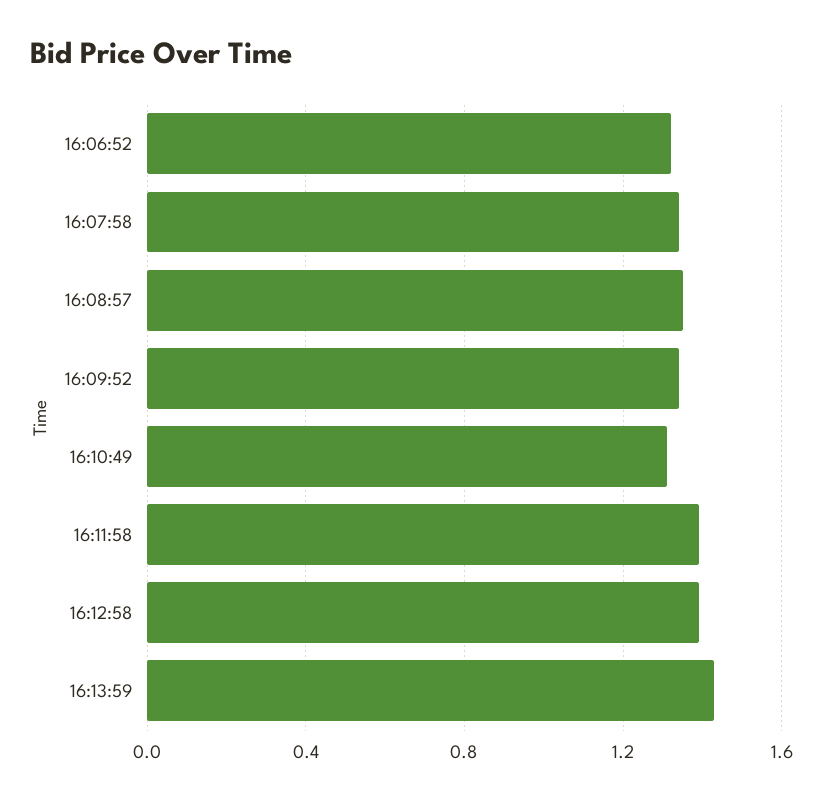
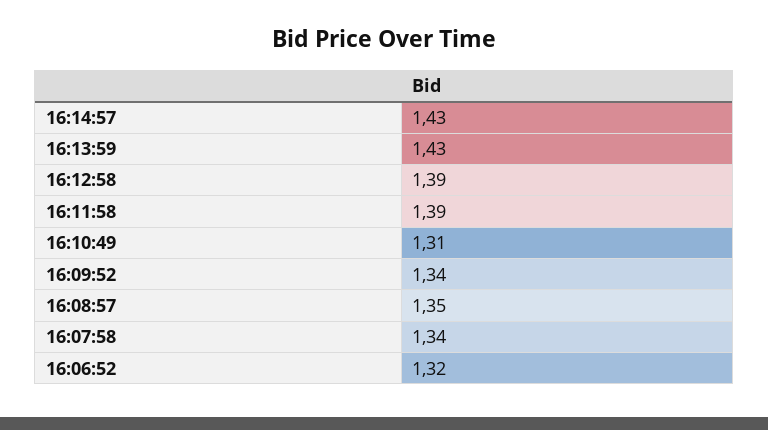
16:14:57: none -> 1.43

